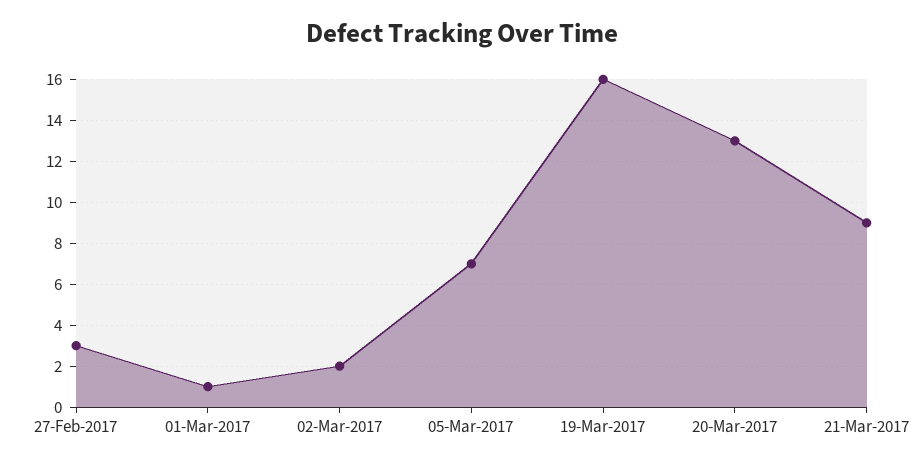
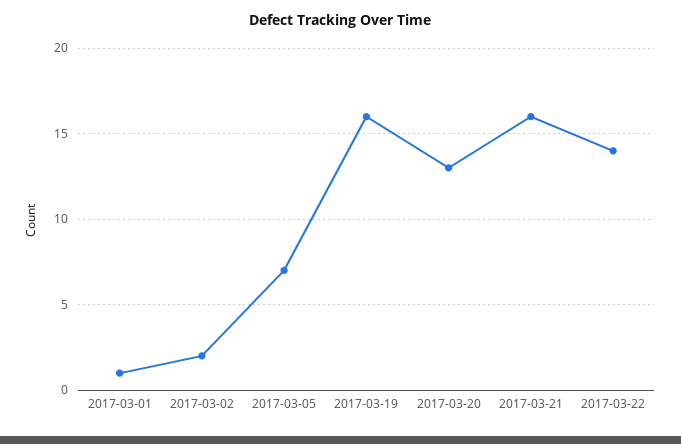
27-Feb-2017: 3 -> none
21-Mar-2017: 9 -> 16
2017-03-22: none -> 14

